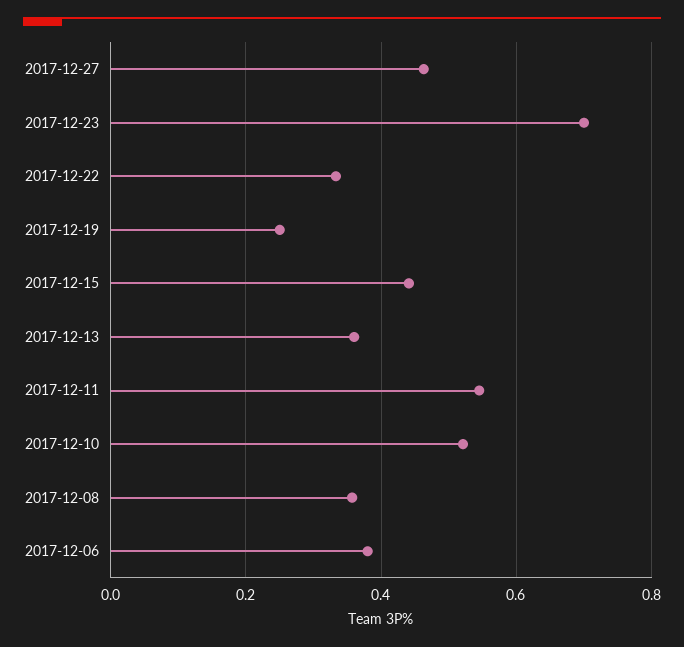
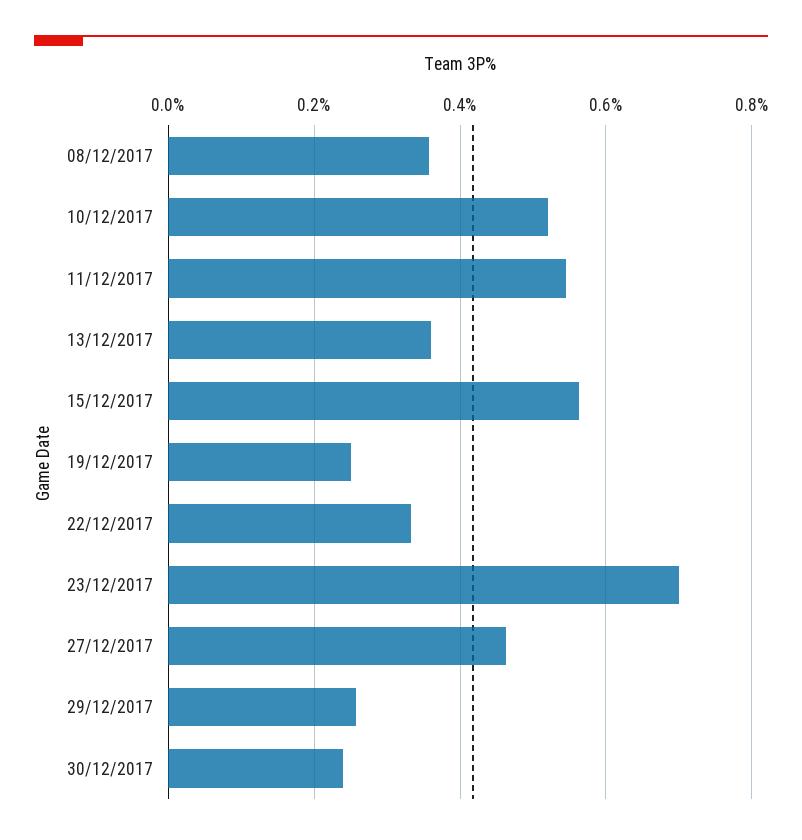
2017-12-15: 0.44 -> 0.56
2017-12-06: 0.38 -> none
29/12/2017: none -> 0.26
30/12/2017: none -> 0.24

